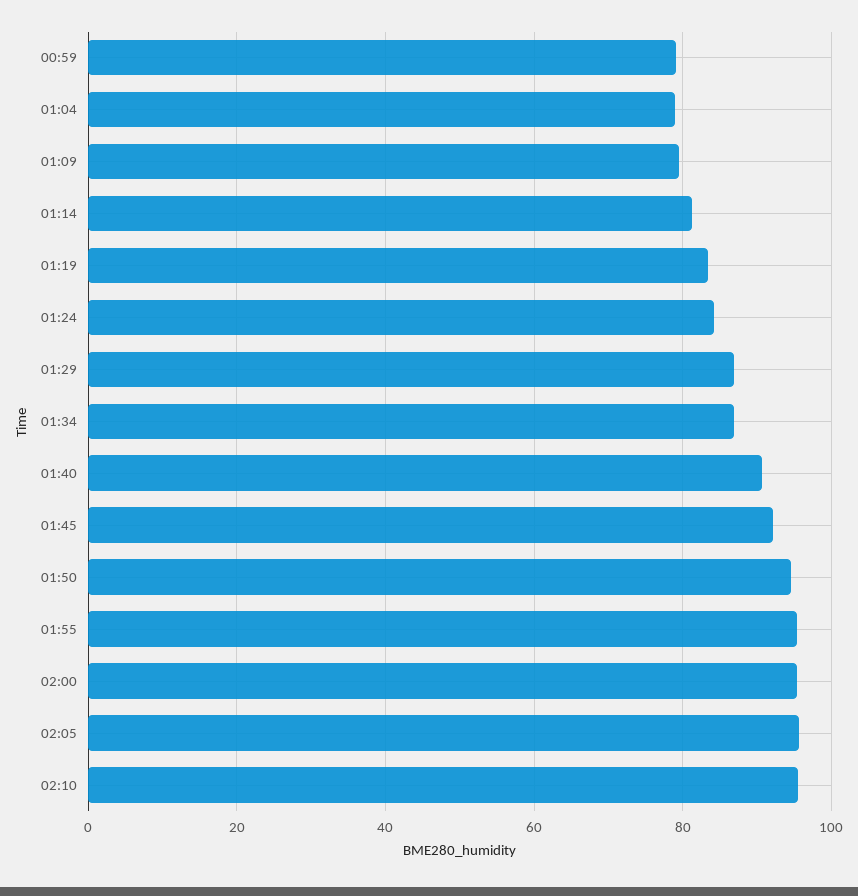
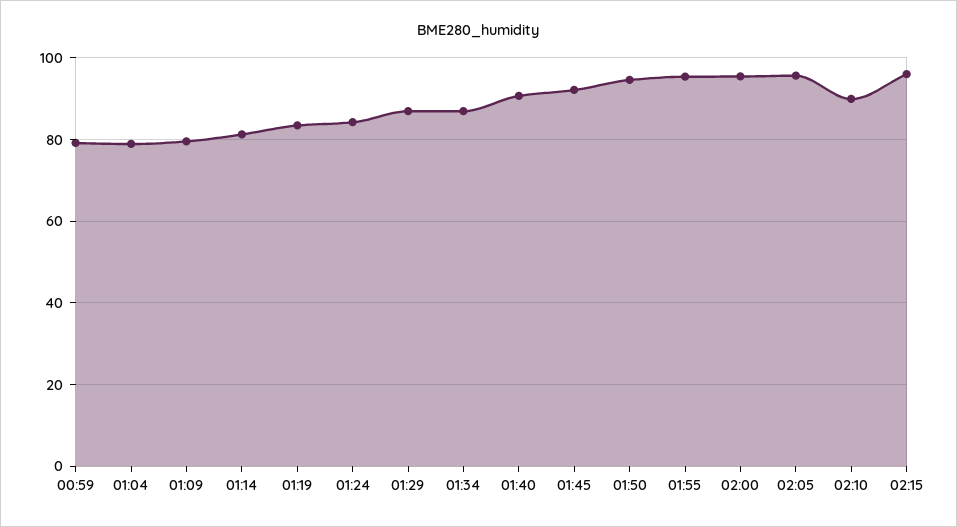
02:10: 96 -> 90
02:15: none -> 96

